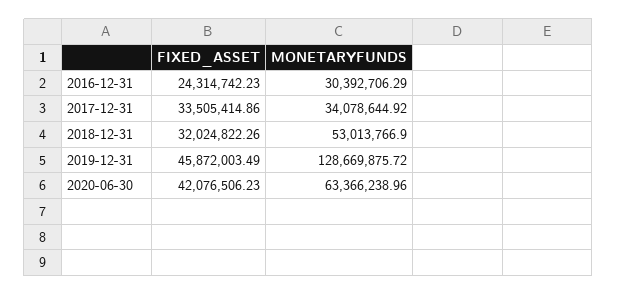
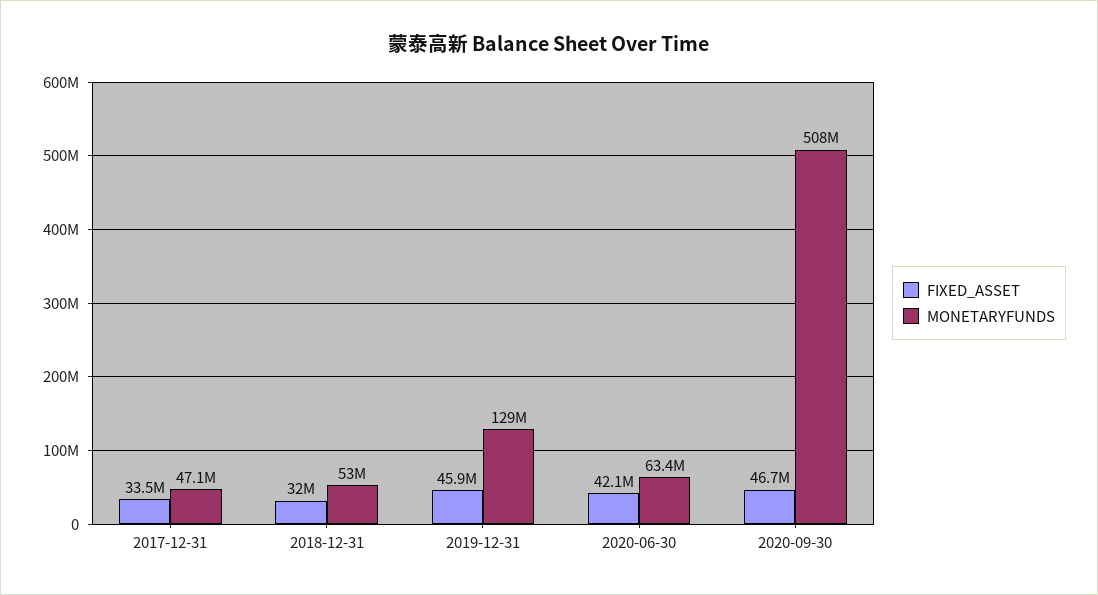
FIXED_ASSET, 2016-12-31: 24314742.23 -> none
MONETARYFUNDS, 2016-12-31: 30392706.29 -> none
MONETARYFUNDS, 2017-12-31: 34078644.92 -> 47100000
FIXED_ASSET, 2020-09-30: none -> 46700000
MONETARYFUNDS, 2020-09-30: none -> 508000000

